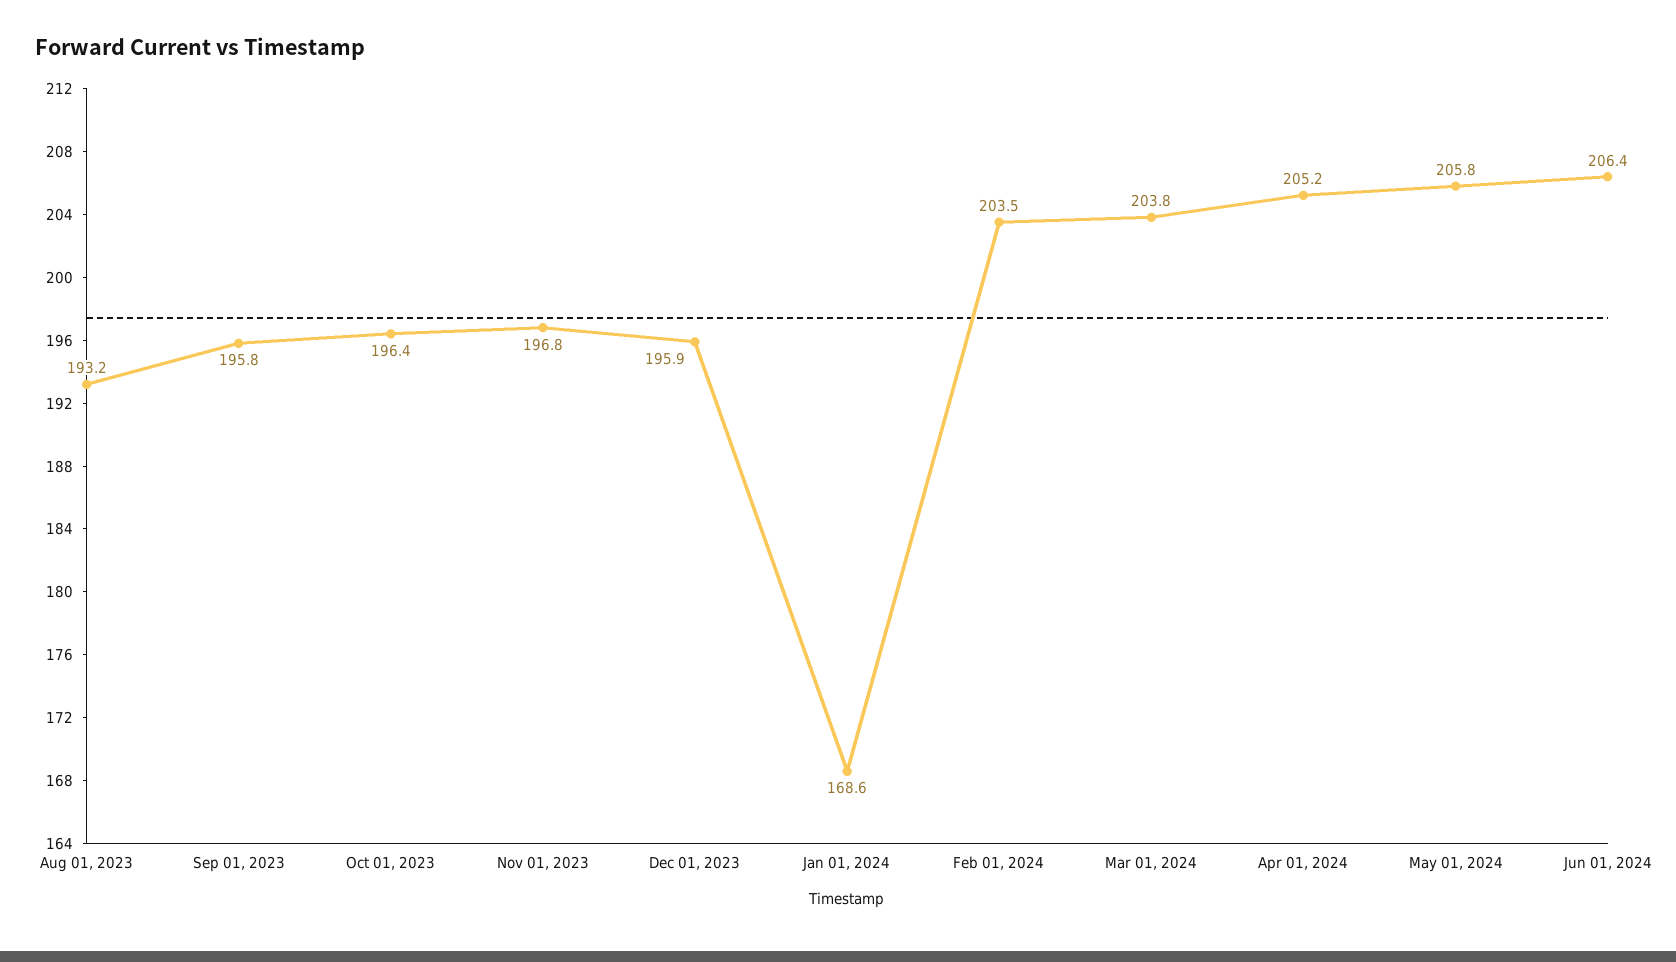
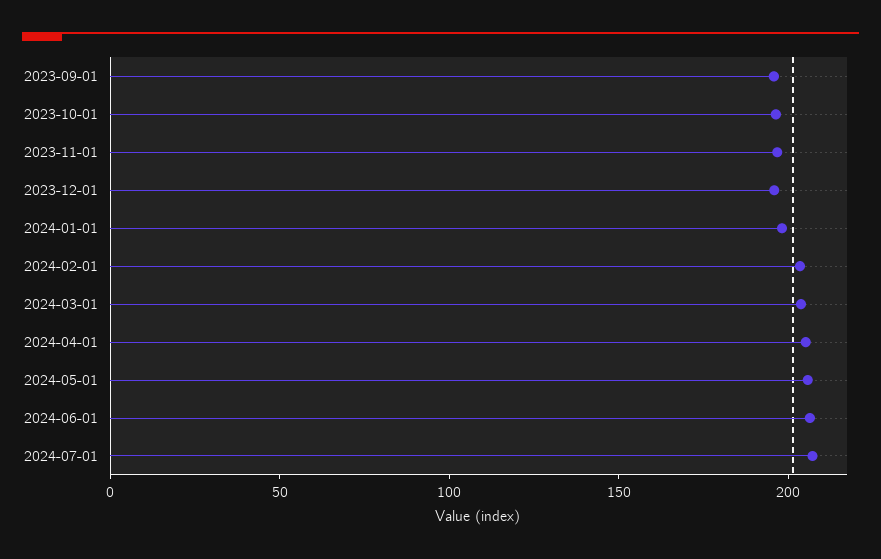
Aug 01, 2023: 193.2 -> none
Jan 01, 2024: 168.6 -> 200
2024-07-01: none -> 210

